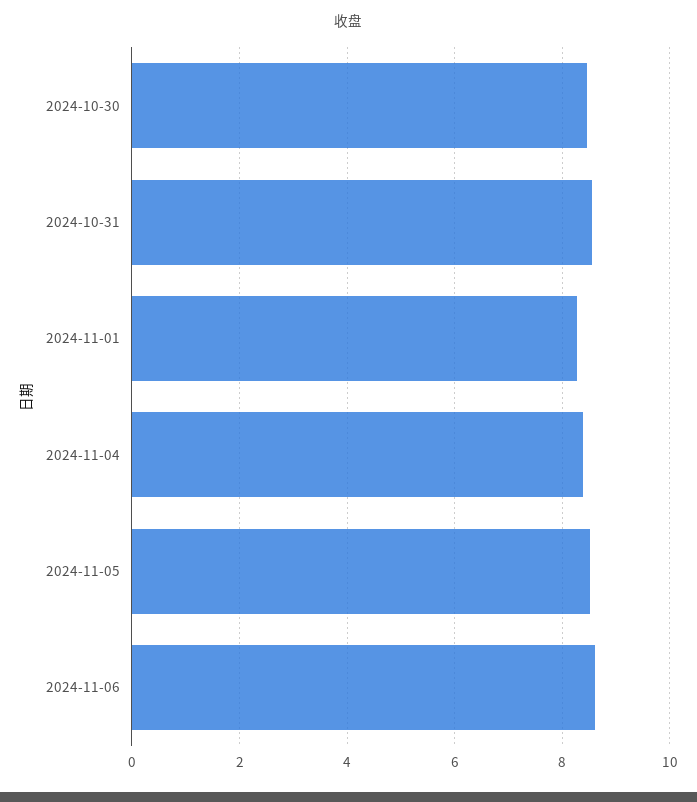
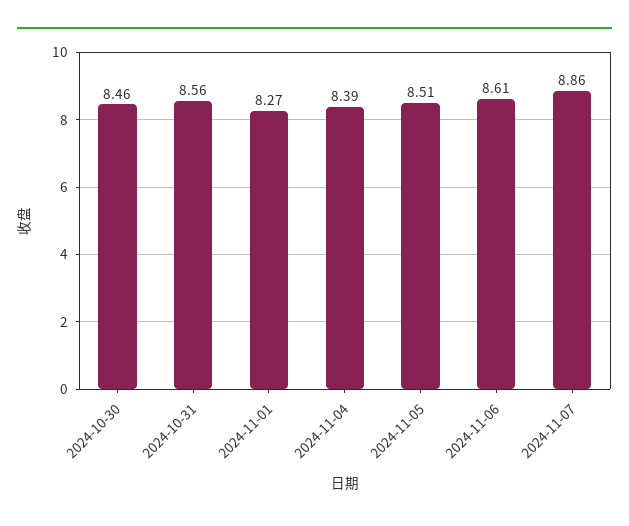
2024-11-07: none -> 8.86

